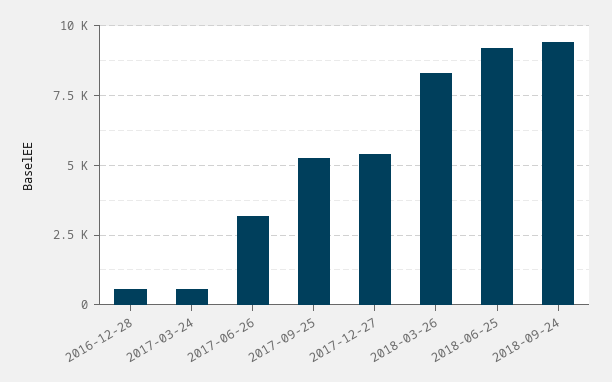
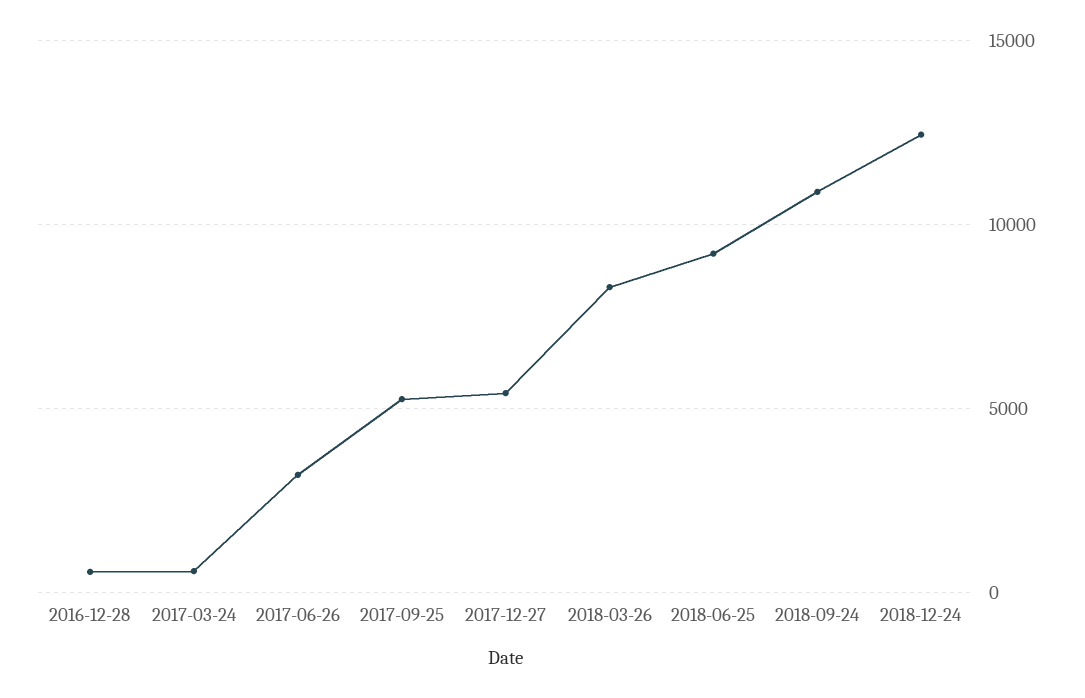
2018-09-24: 9500 -> 11000
2018-12-24: none -> 12500

